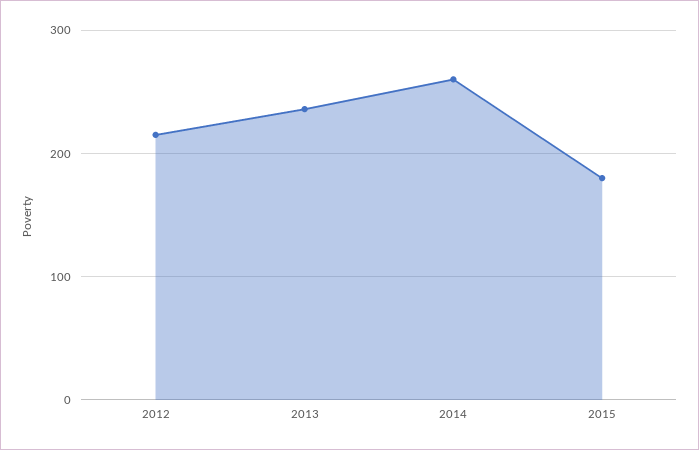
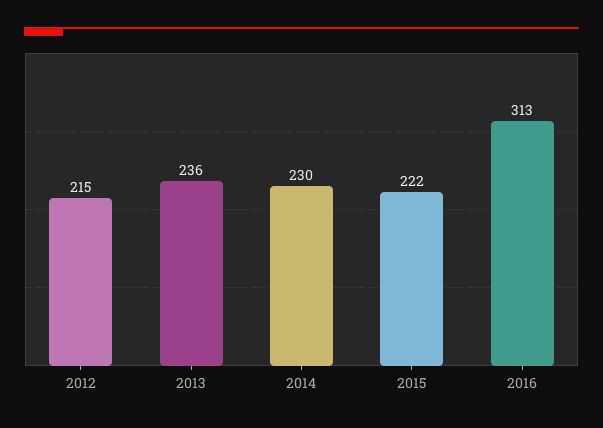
2014: 260 -> 230
2015: 180 -> 222
2016: none -> 313

